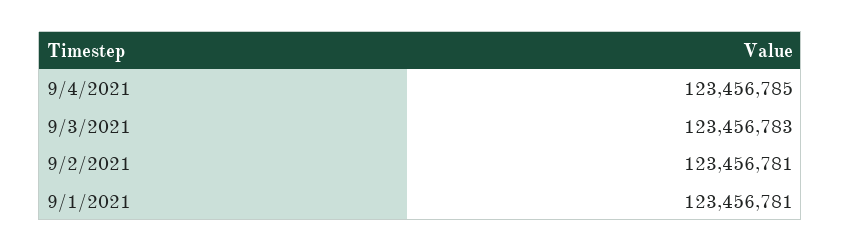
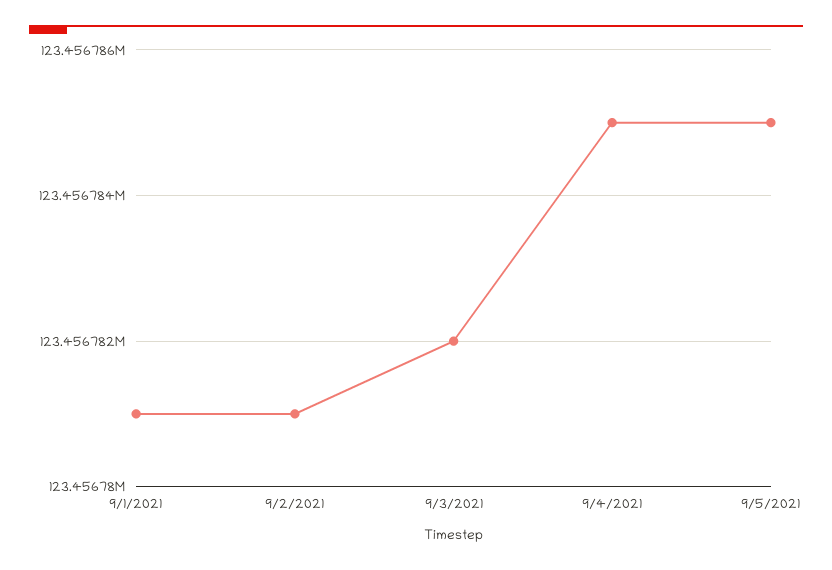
9/3/2021: 123456783 -> 123456782
9/5/2021: none -> 123456785

